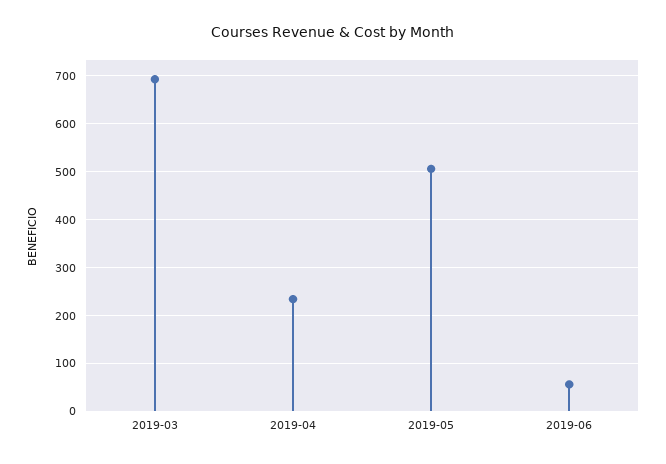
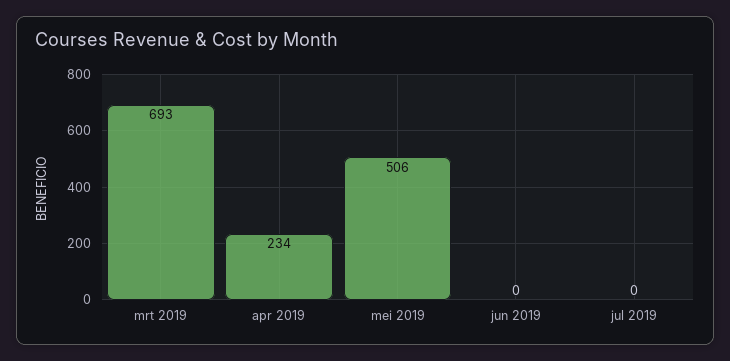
2019-06: 60 -> 0
jul 2019: none -> 0

